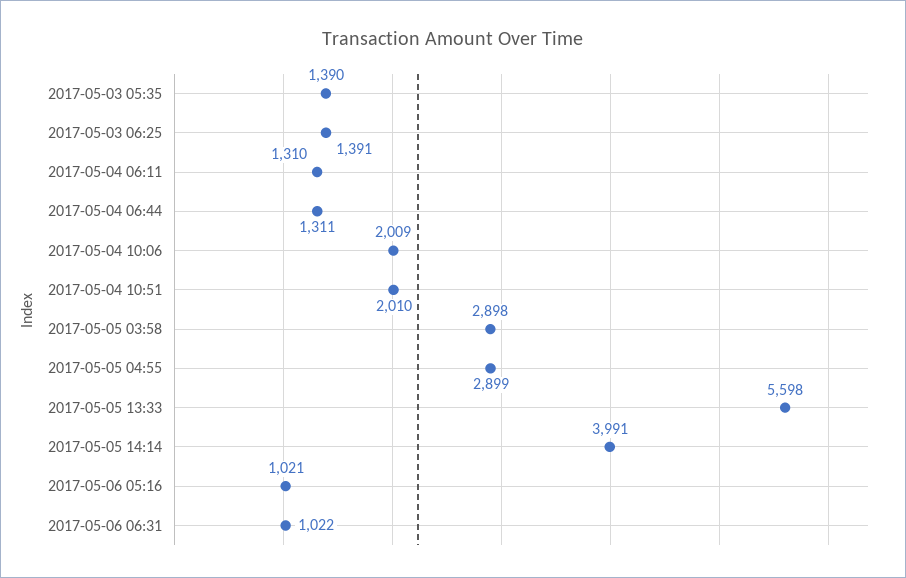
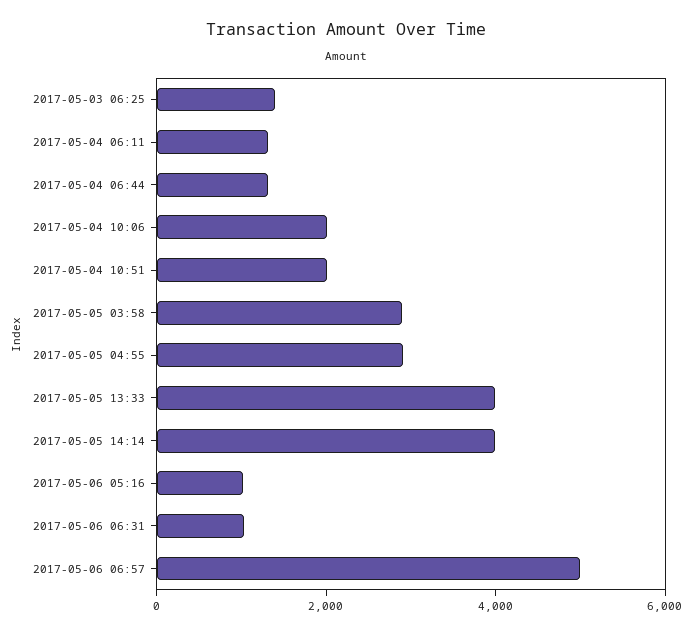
2017-05-03 05:35: 1390 -> none
2017-05-05 13:33: 5598 -> 4000
2017-05-06 06:57: none -> 5000

